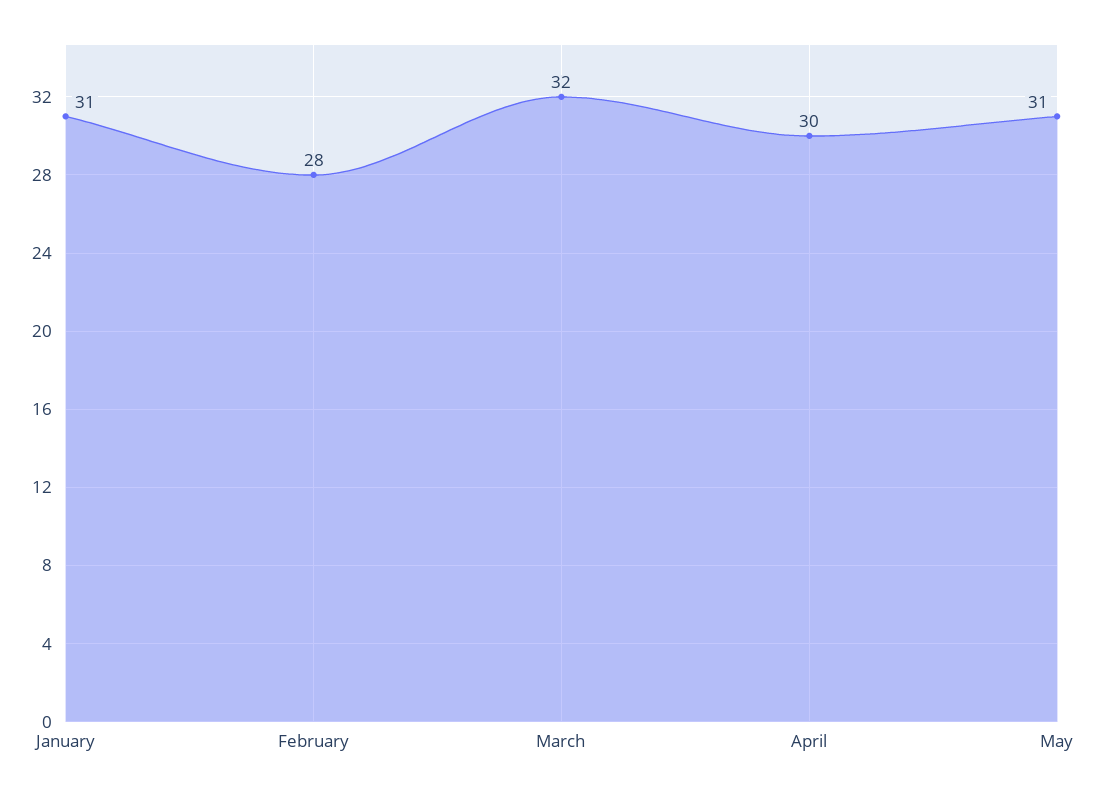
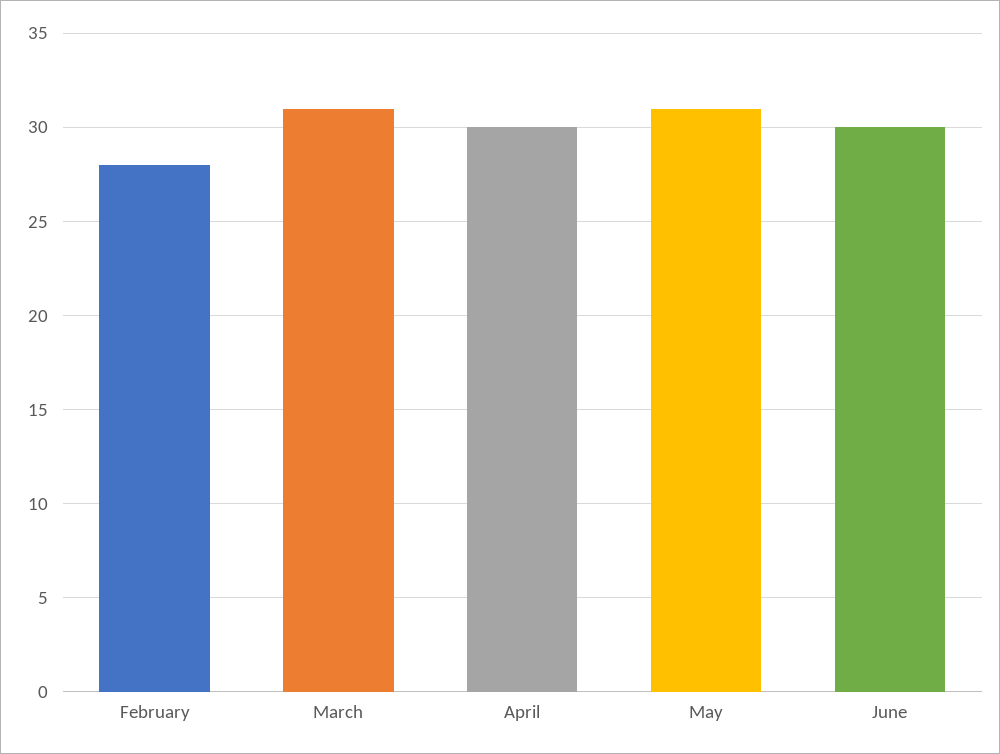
January: 31 -> none
March: 32 -> 31
June: none -> 30

